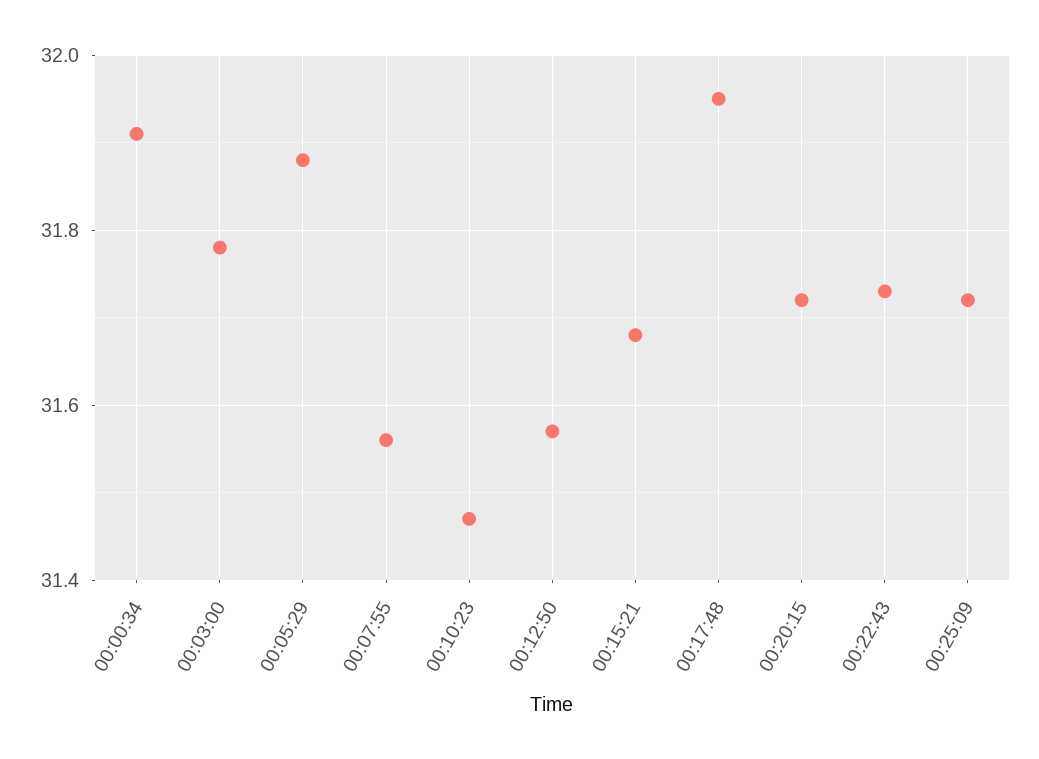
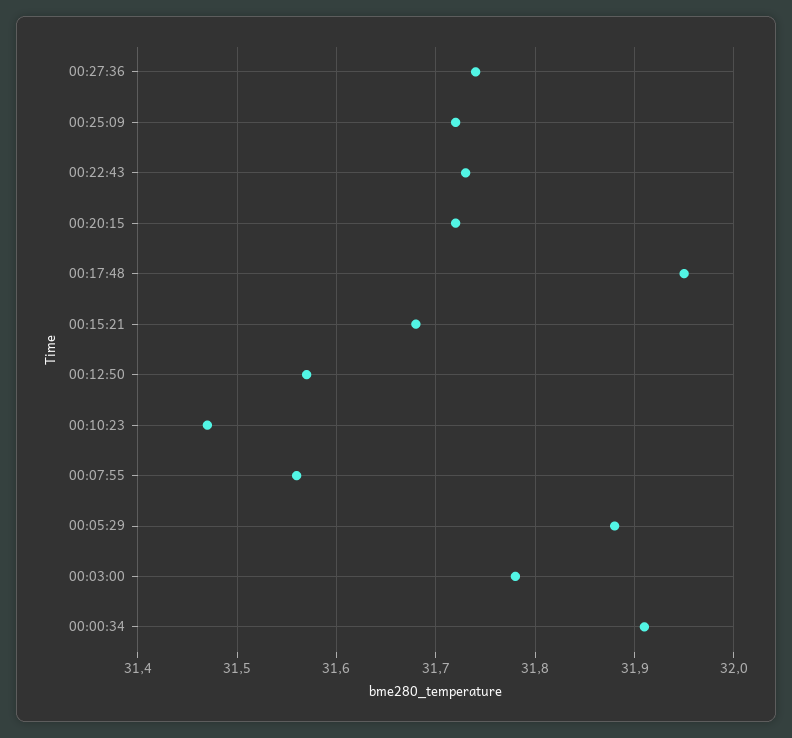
00:27:36: none -> 31.74

